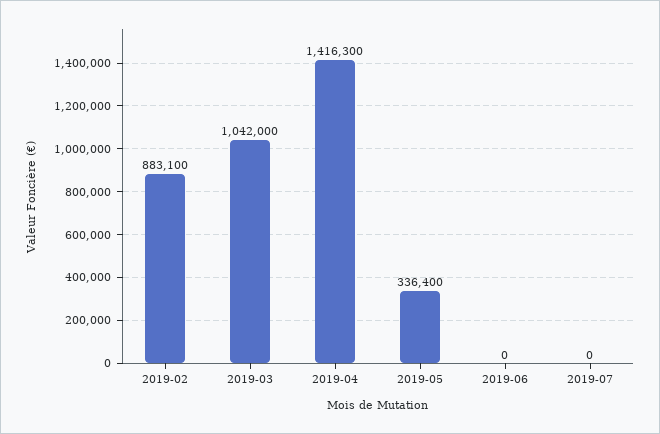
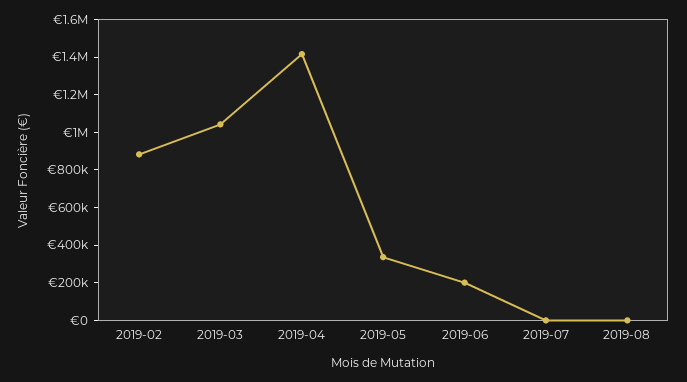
2019-06: 0 -> 200000
2019-08: none -> 0

